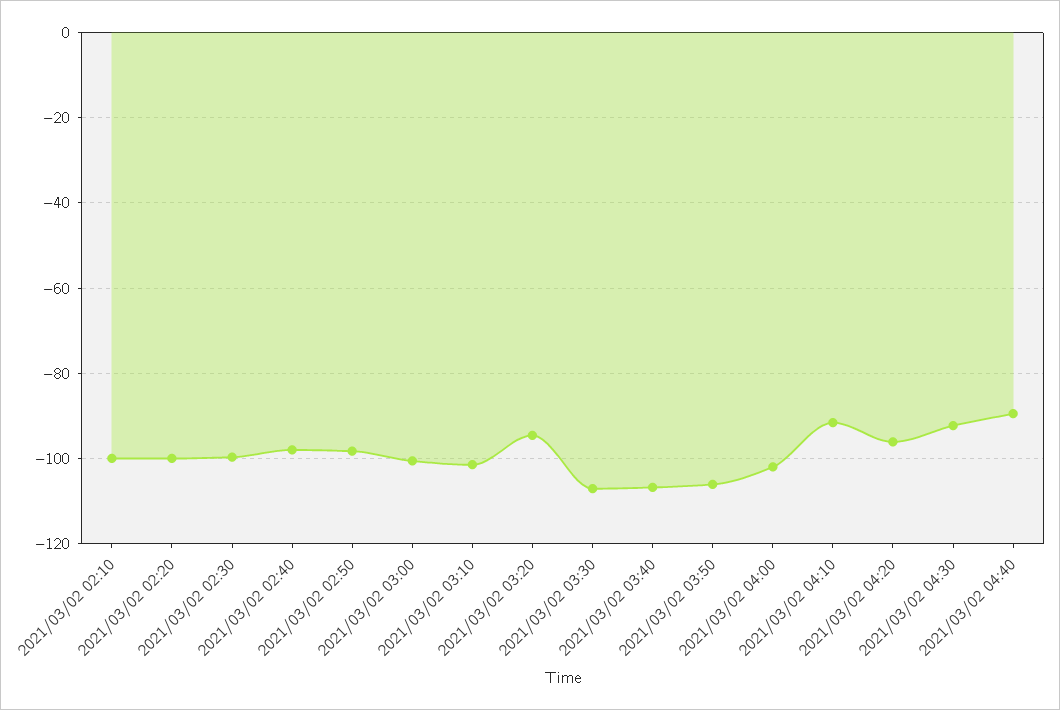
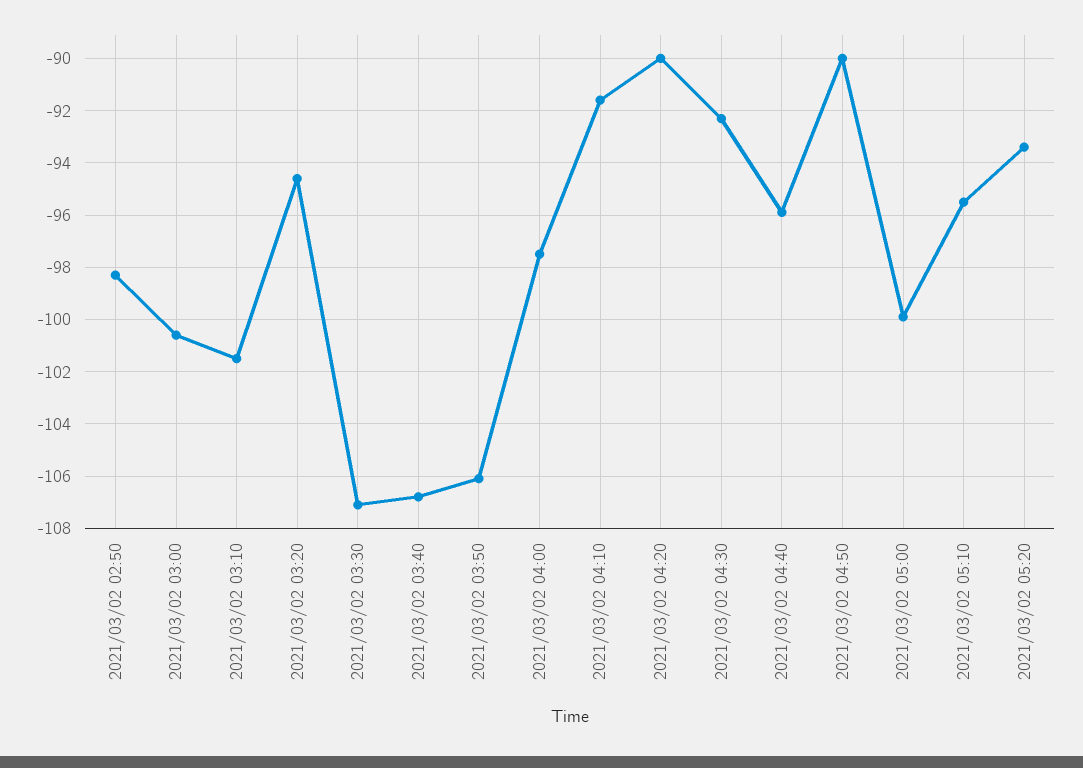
2021/03/02 02:10: -100 -> none
2021/03/02 02:20: -100 -> none
2021/03/02 02:30: -100 -> none
2021/03/02 02:40: -98 -> none
2021/03/02 04:00: -102 -> -97.5
2021/03/02 04:20: -96 -> -90
2021/03/02 04:40: -90 -> -96
2021/03/02 04:50: none -> -90
2021/03/02 05:00: none -> -100
2021/03/02 05:10: none -> -95.5
2021/03/02 05:20: none -> -93.5

